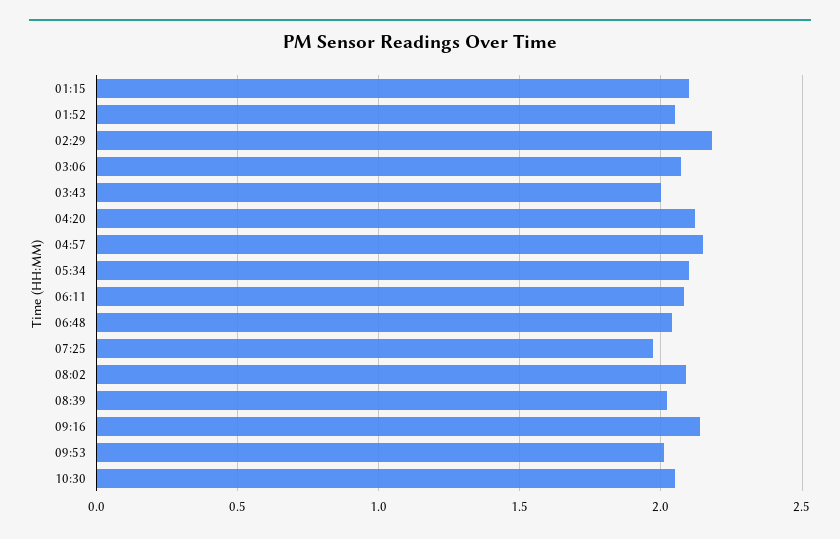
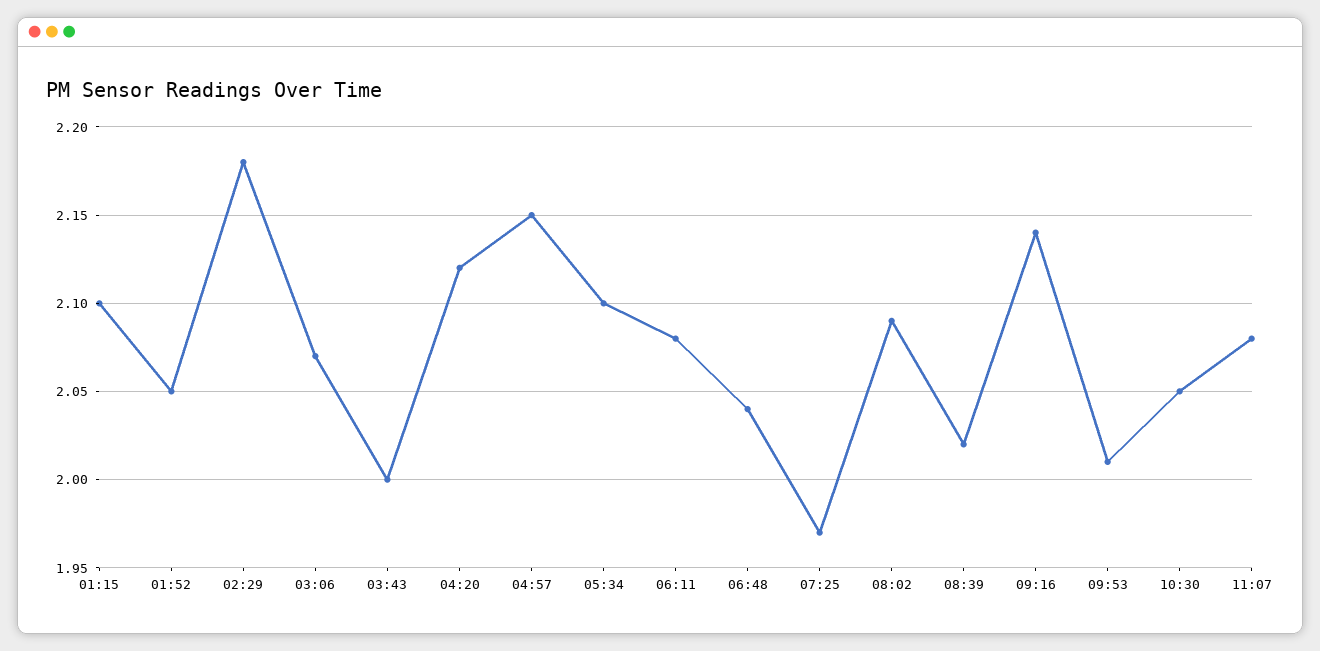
11:07: none -> 2.08

